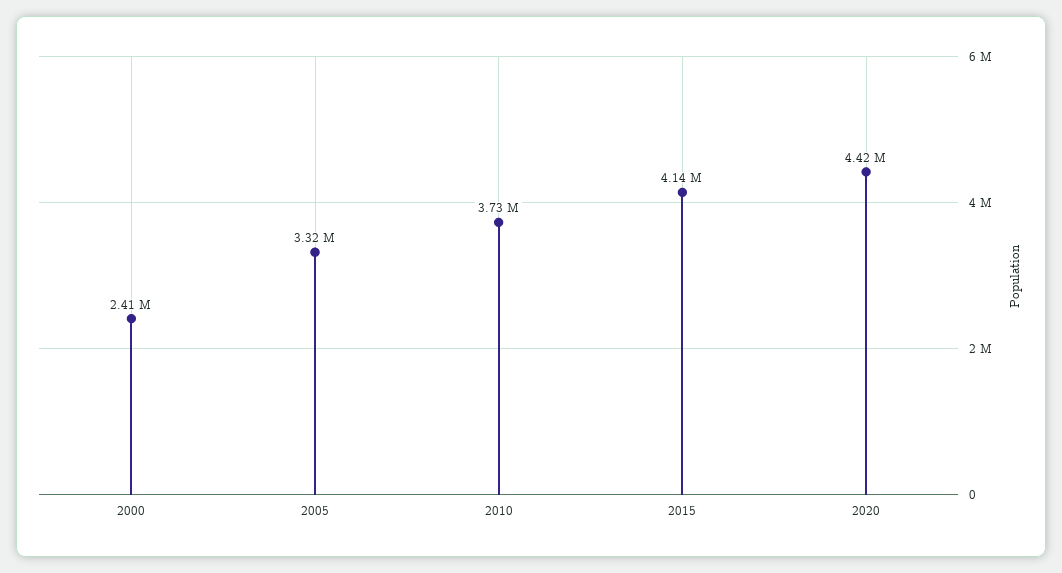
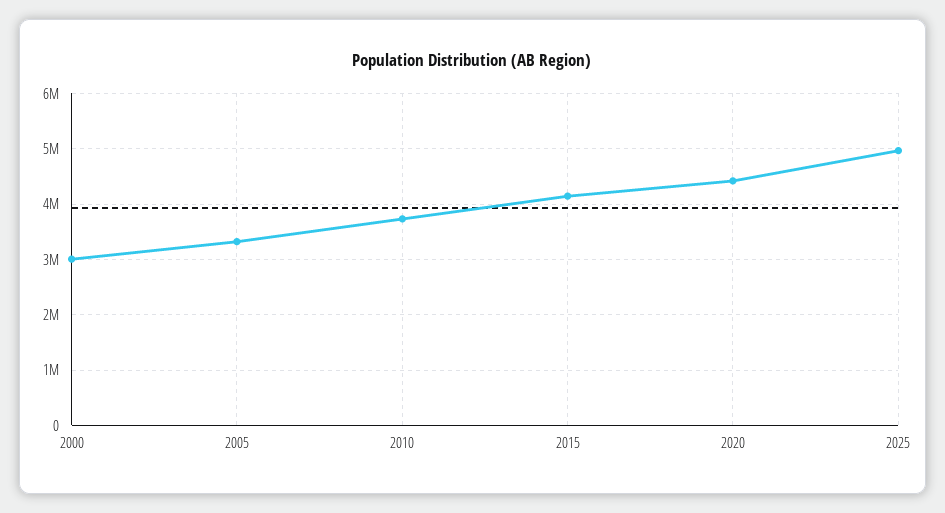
2000: 2410000 -> 3000000
2025: none -> 5000000

